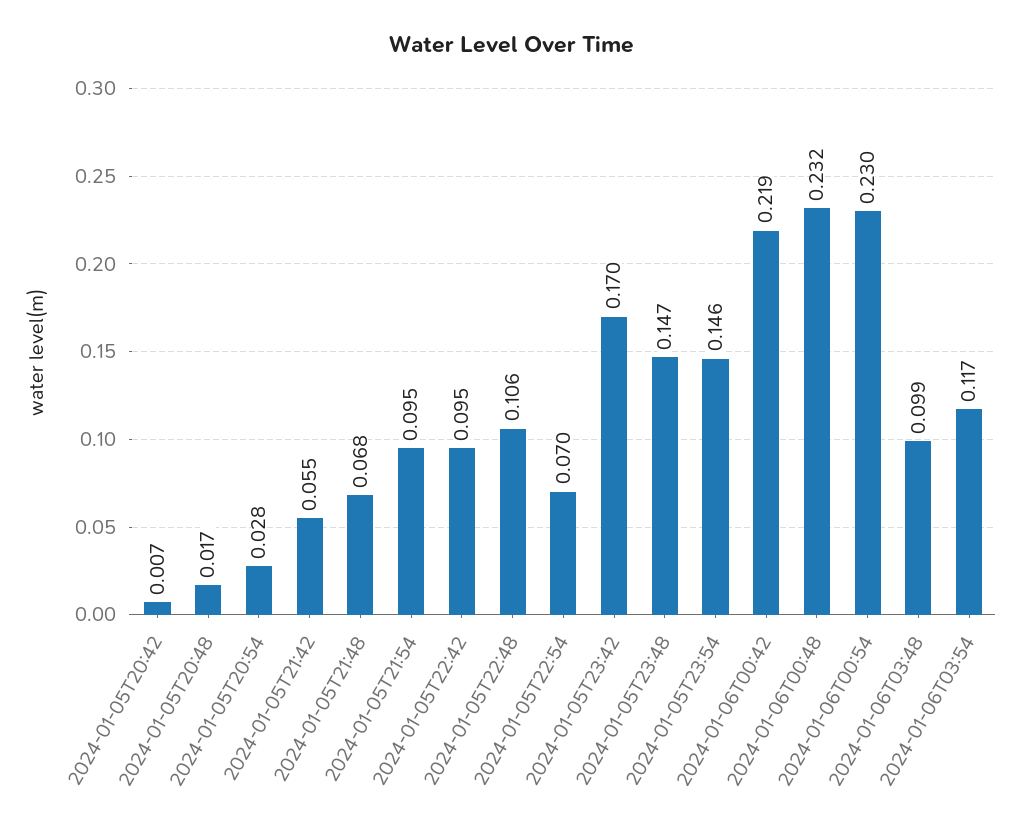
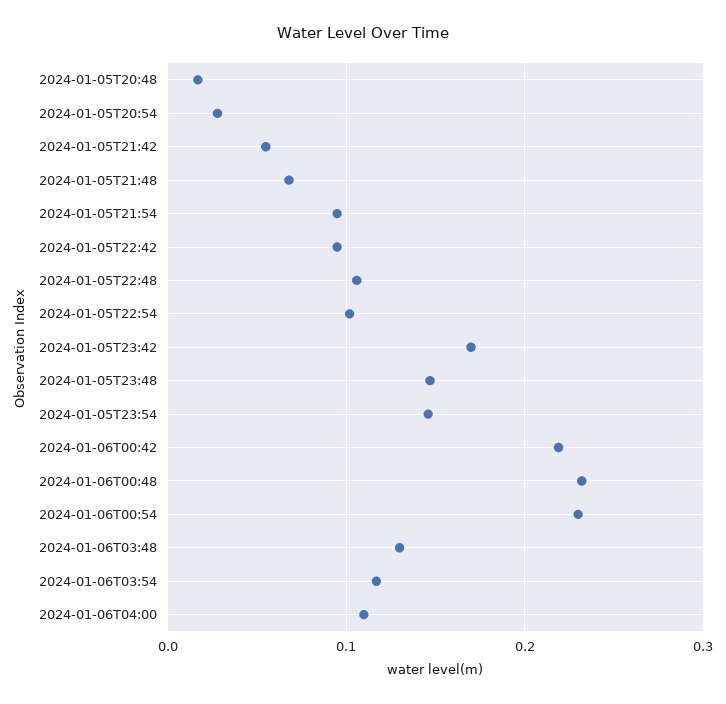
2024-01-05T20:42: 0.007 -> none
2024-01-05T22:54: 0.07 -> 0.1
2024-01-06T03:48: 0.099 -> 0.13
2024-01-06T04:00: none -> 0.11

